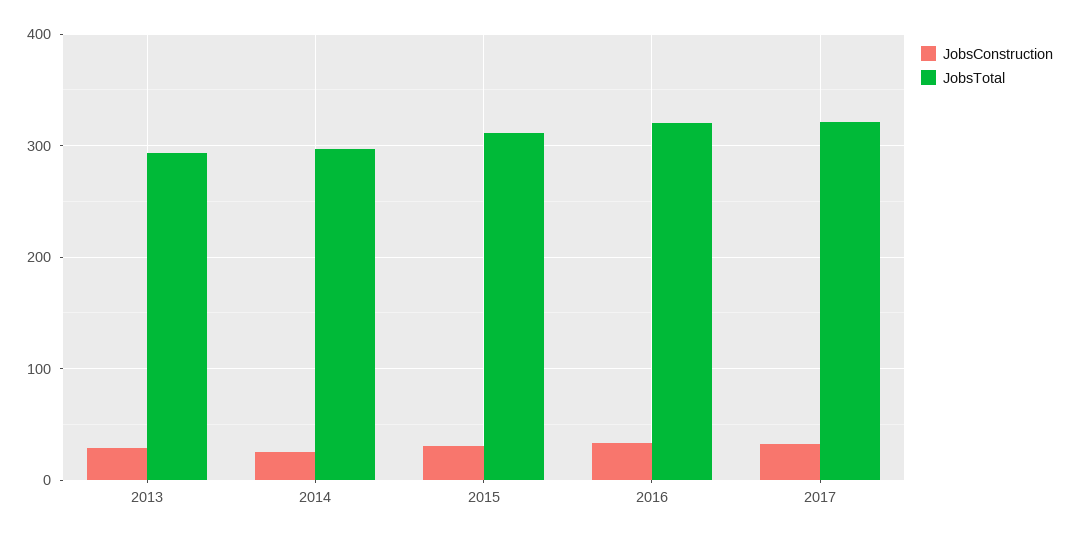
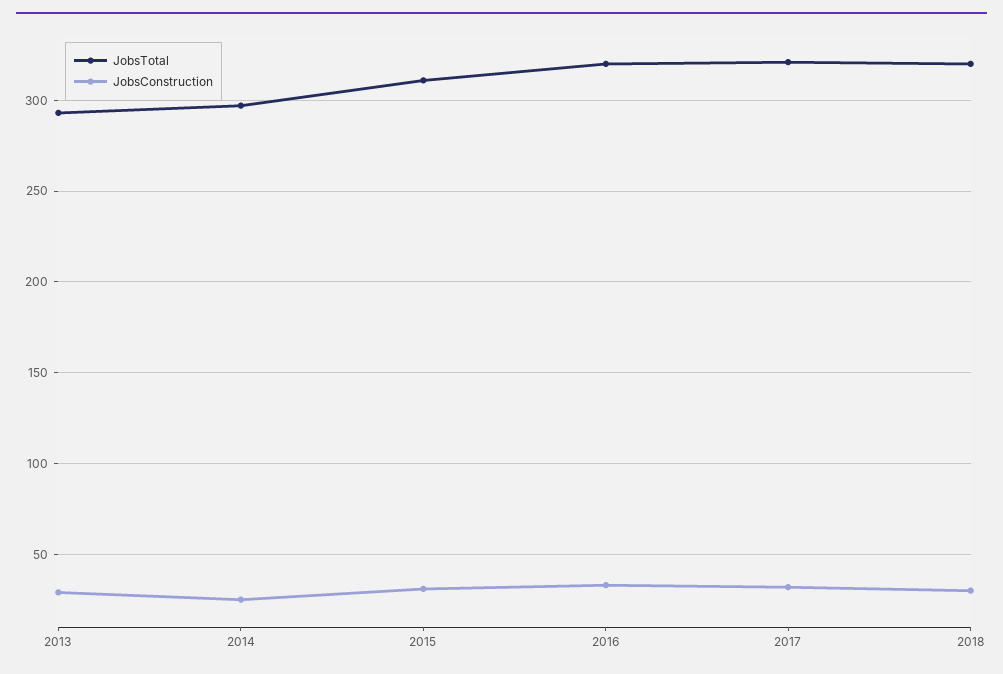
JobsTotal, 2018: none -> 320
JobsConstruction, 2018: none -> 30

